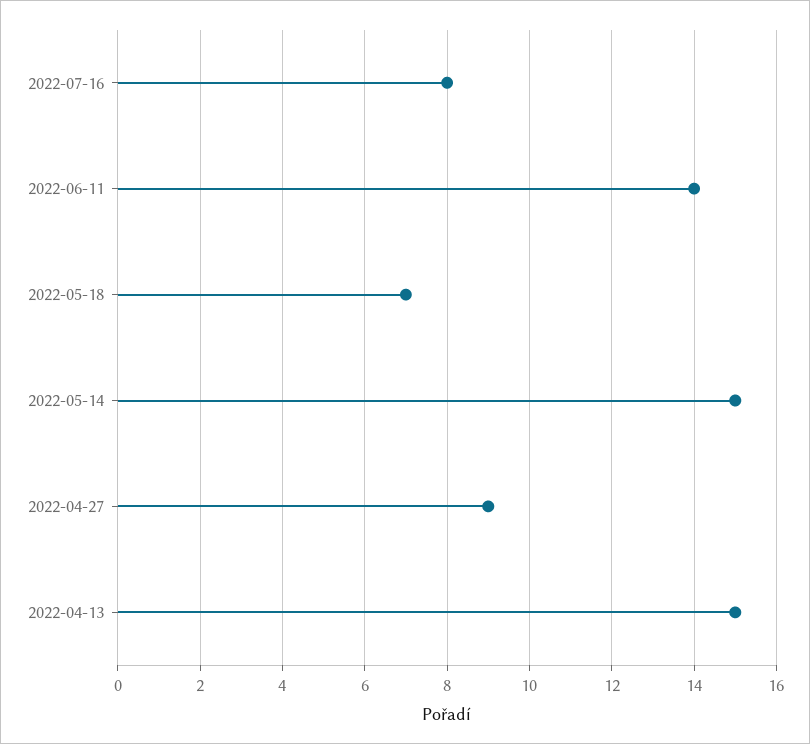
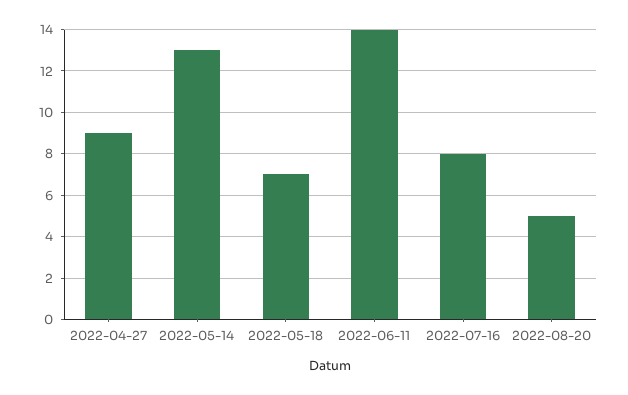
2022-05-14: 15 -> 13
2022-04-13: 15 -> none
2022-08-20: none -> 5

